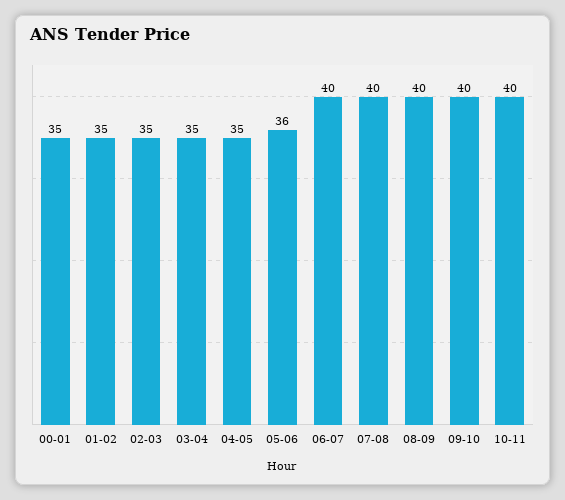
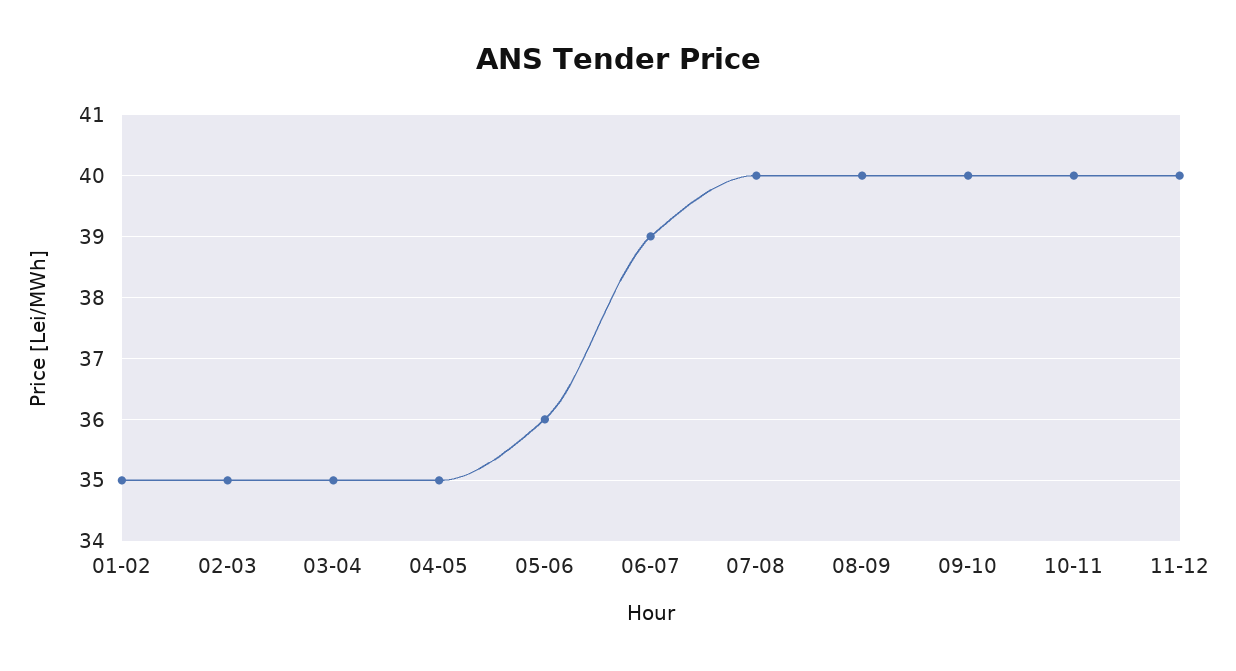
00-01: 35 -> none
06-07: 40 -> 39
11-12: none -> 40

